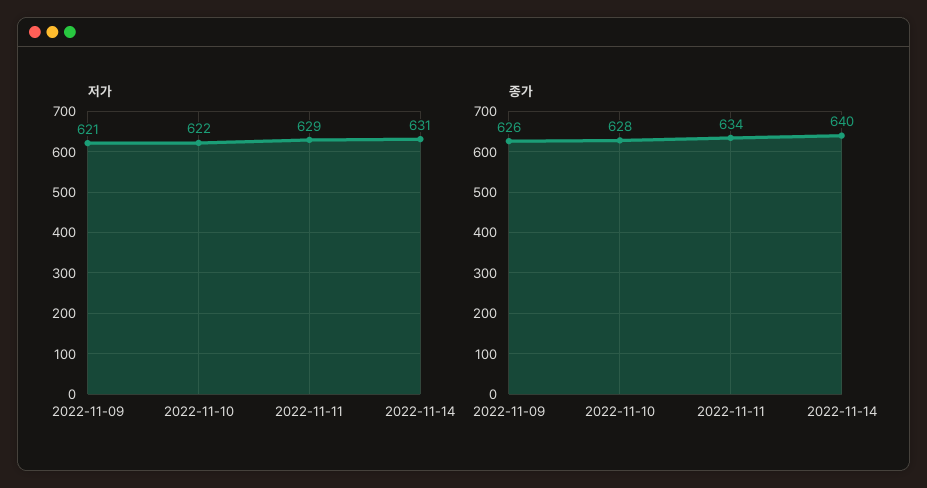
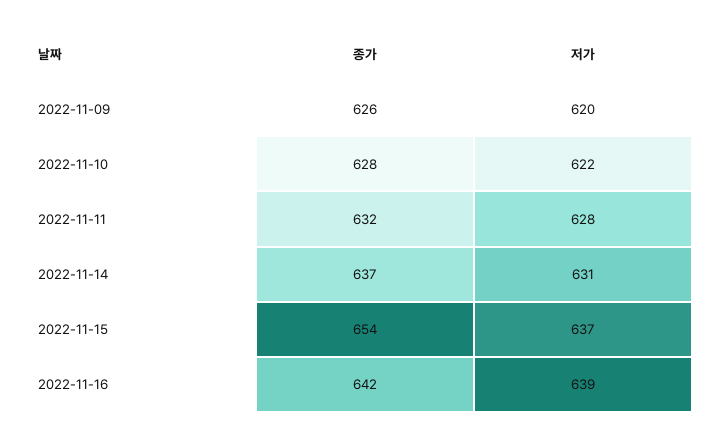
저가, 2022-11-09: 621 -> 620
저가, 2022-11-11: 629 -> 628
종가, 2022-11-11: 634 -> 632
종가, 2022-11-14: 640 -> 637
종가, 2022-11-15: none -> 654
저가, 2022-11-15: none -> 637
종가, 2022-11-16: none -> 642
저가, 2022-11-16: none -> 639

